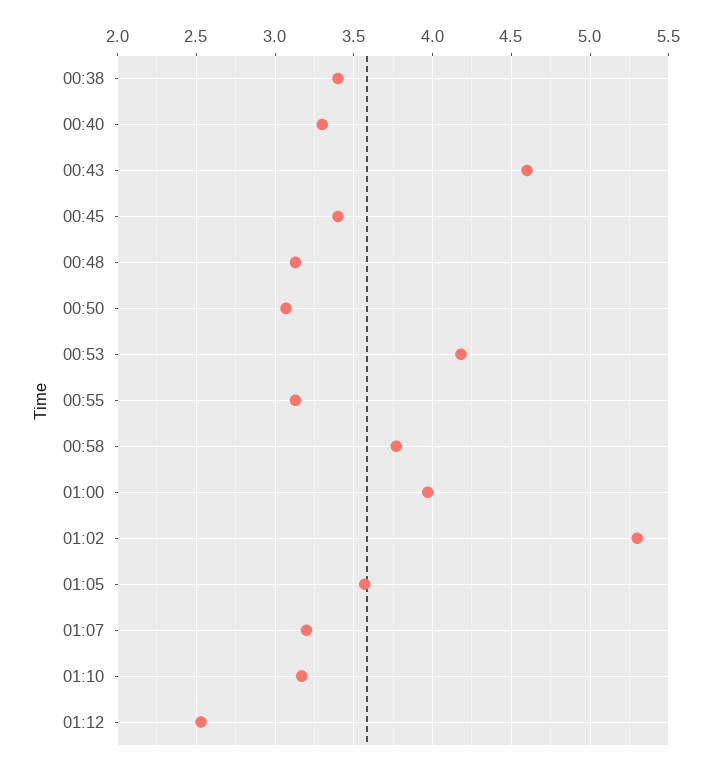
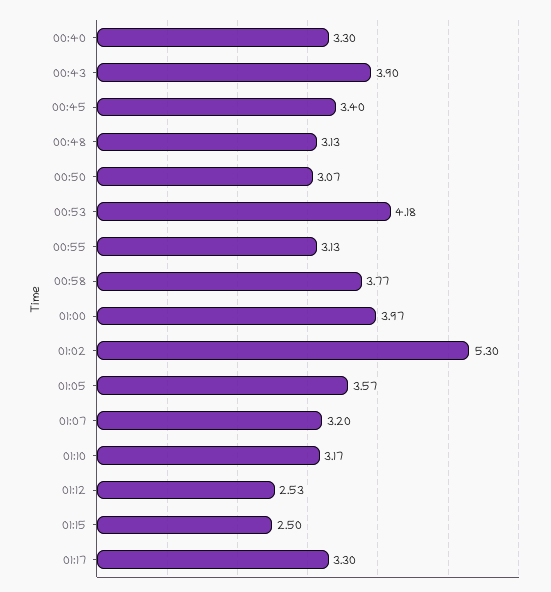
00:38: 3.4 -> none
00:43: 4.6 -> 3.9
01:15: none -> 2.5
01:17: none -> 3.3

